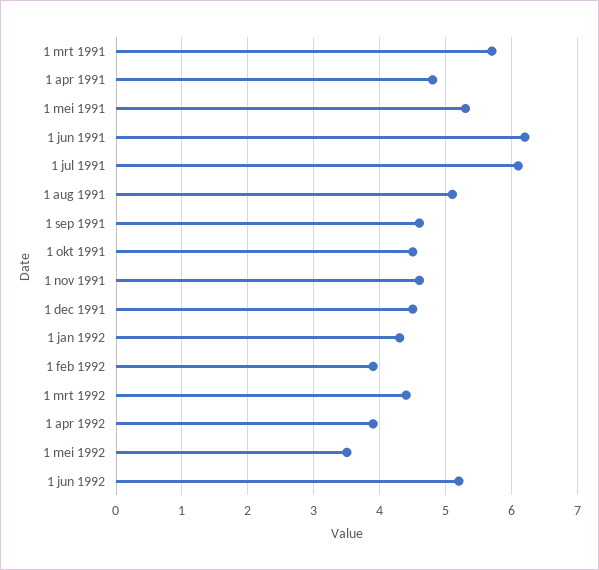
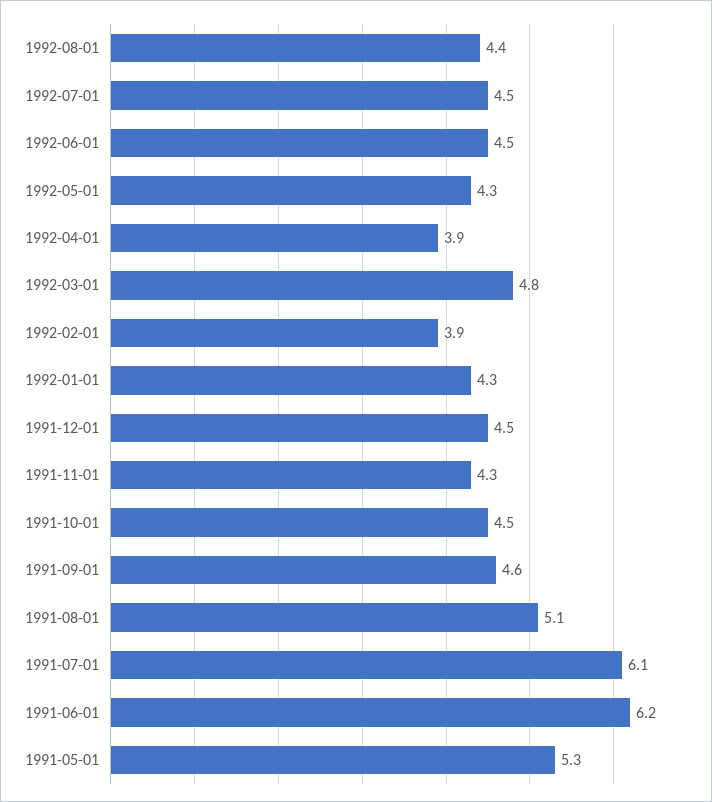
1 mrt 1991: 5.7 -> none
1 apr 1991: 4.8 -> none
1 nov 1991: 4.6 -> 4.3
1 mrt 1992: 4.4 -> 4.8
1 mei 1992: 3.5 -> 4.3
1 jun 1992: 5.2 -> 4.5
1992-08-01: none -> 4.4
1992-07-01: none -> 4.5

